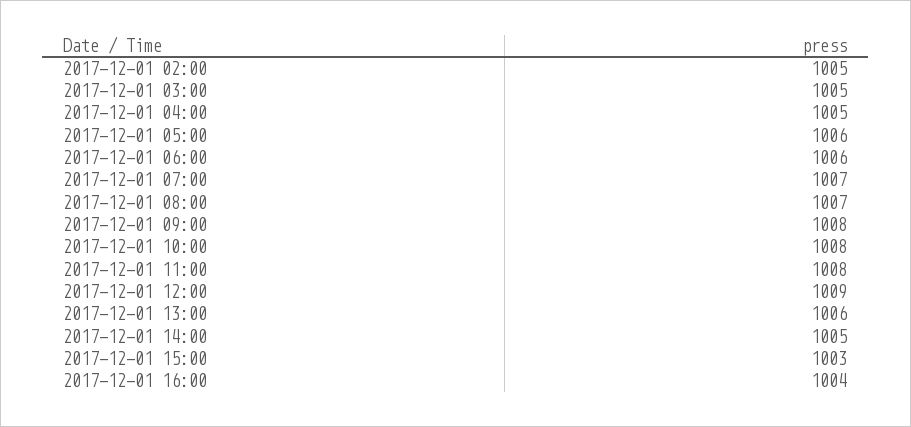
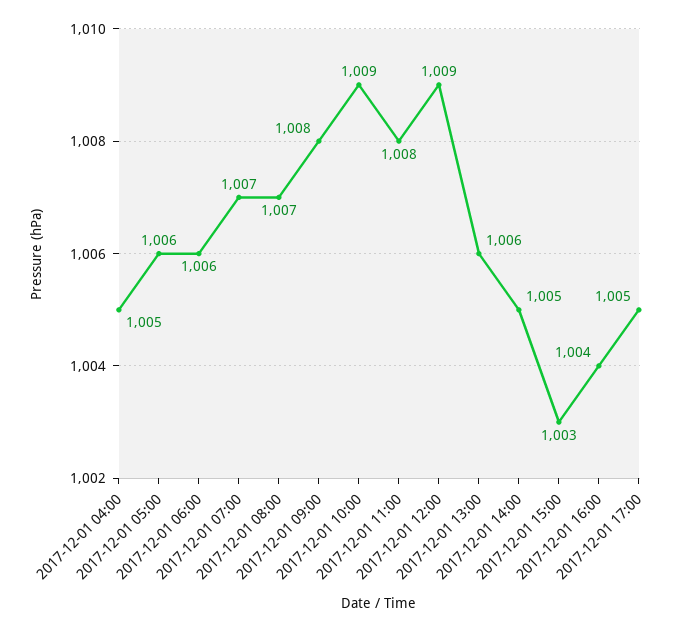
2017-12-01 02:00: 1005 -> none
2017-12-01 03:00: 1005 -> none
2017-12-01 10:00: 1008 -> 1009
2017-12-01 17:00: none -> 1005

